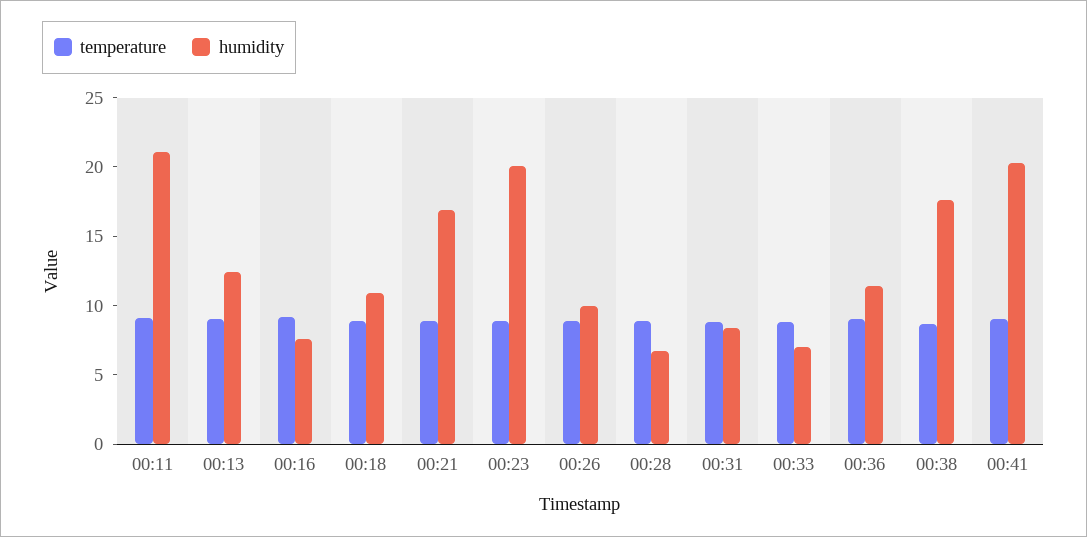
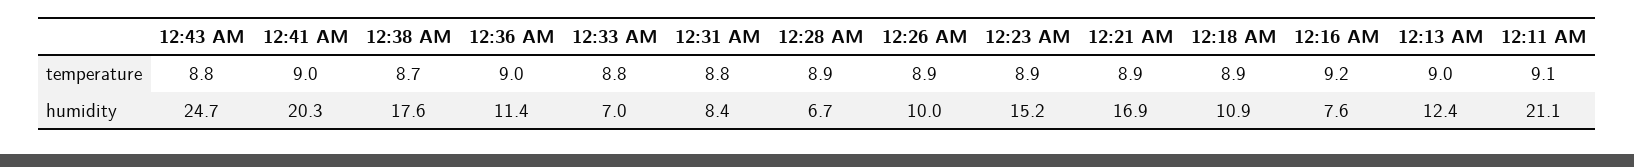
humidity, 00:23: 20 -> 15.2
temperature, 12:43 AM: none -> 8.8
humidity, 12:43 AM: none -> 24.7

